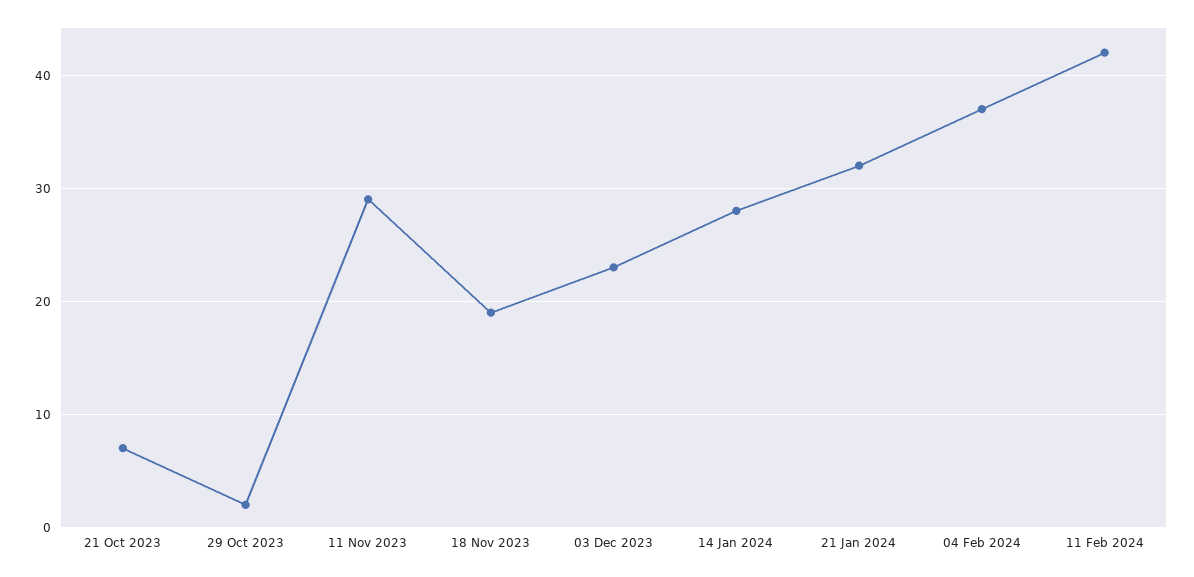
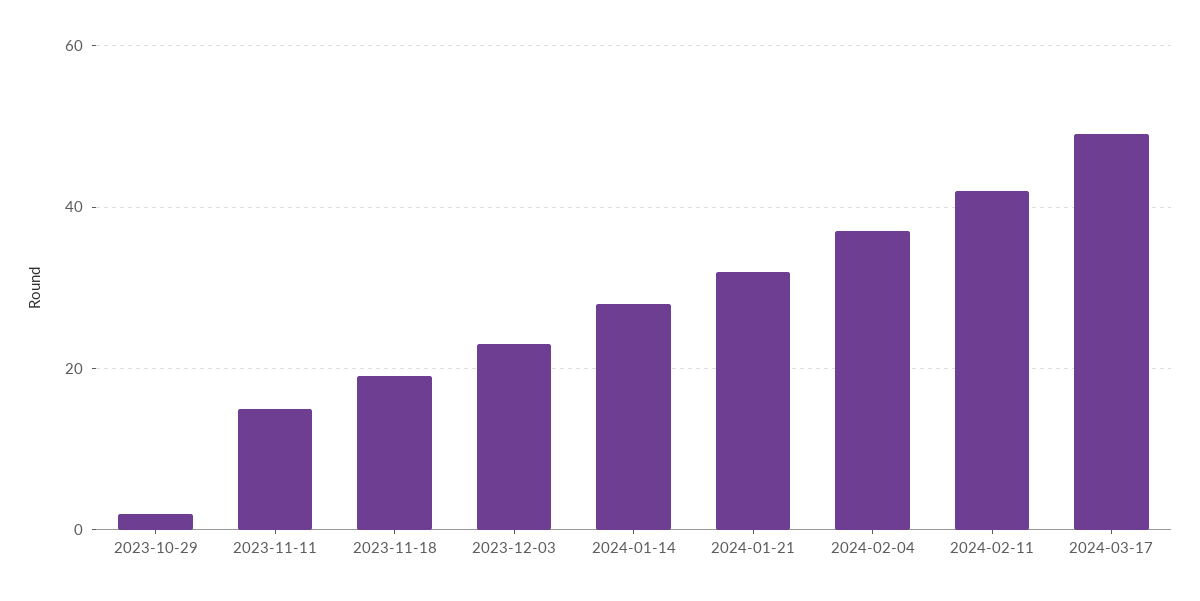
21 Oct 2023: 7 -> none
11 Nov 2023: 29 -> 15
2024-03-17: none -> 50

